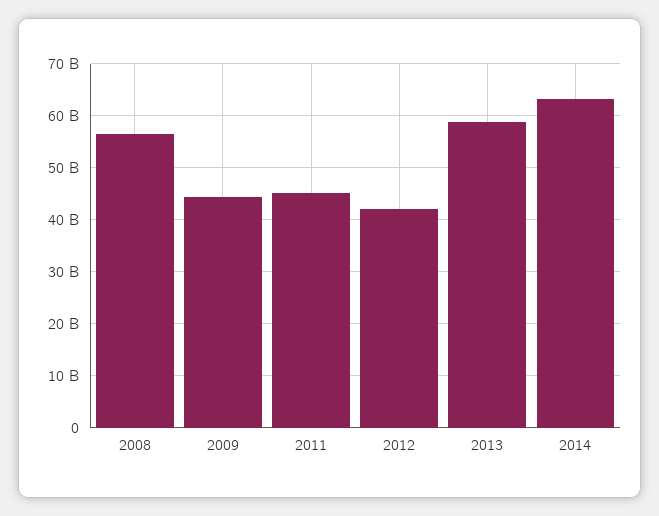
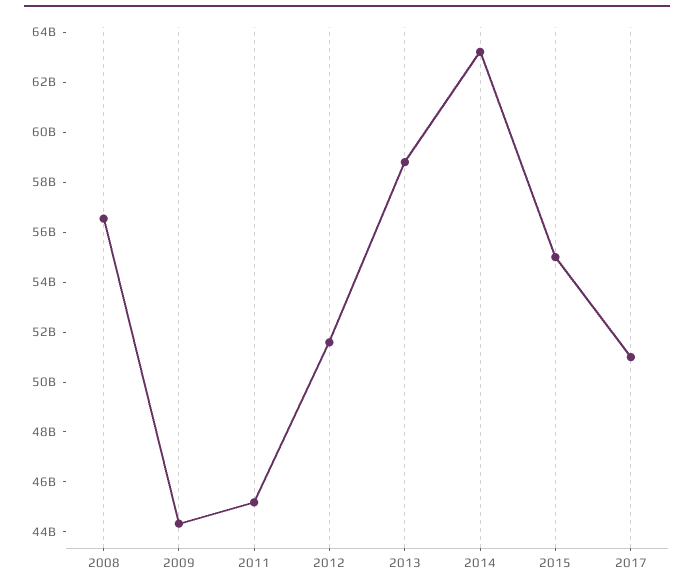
2012: 42000000000 -> 51500000000
2015: none -> 55000000000
2017: none -> 51000000000

